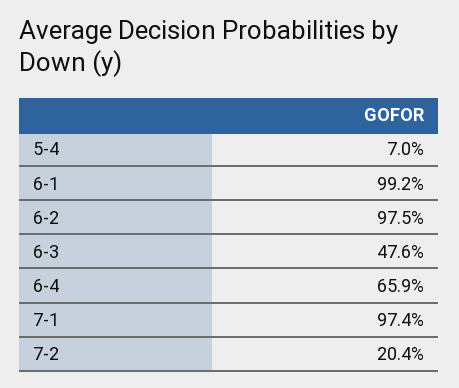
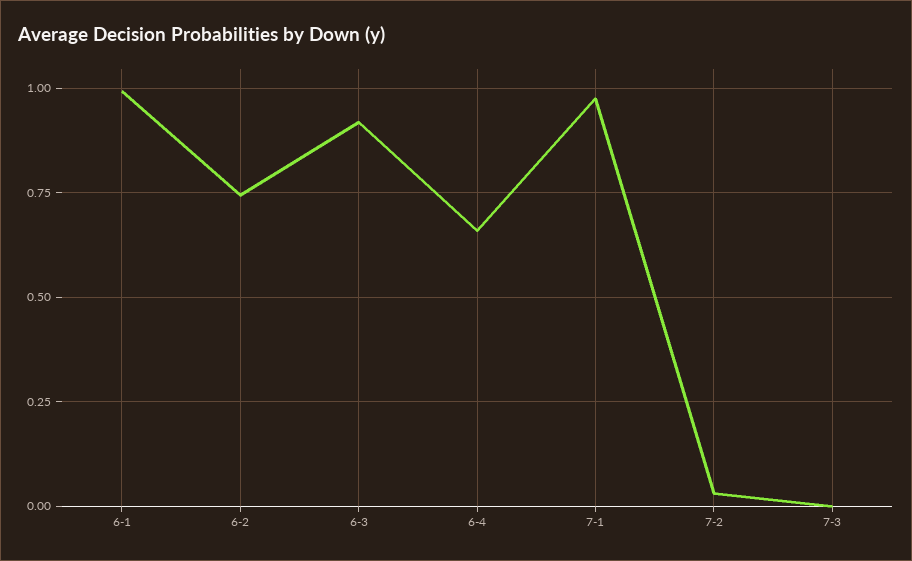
5-4: 0.07 -> none
6-2: 0.975 -> 0.75
6-3: 0.476 -> 0.925
7-2: 0.204 -> 0.025
7-3: none -> 0

